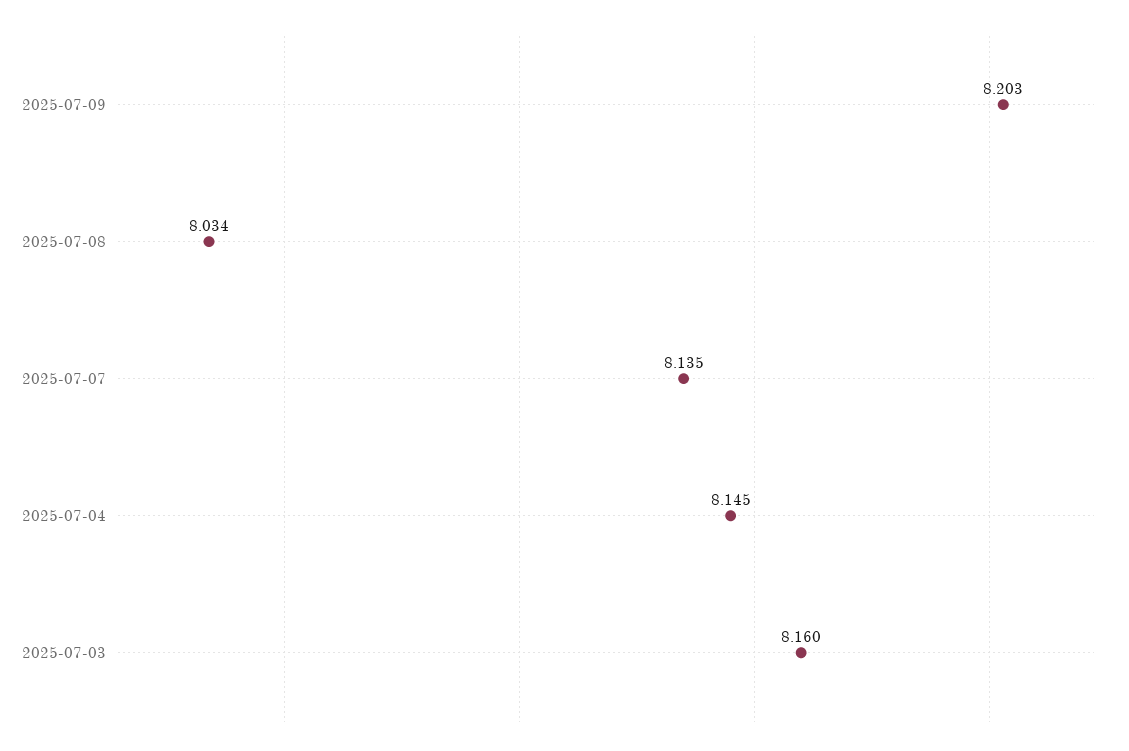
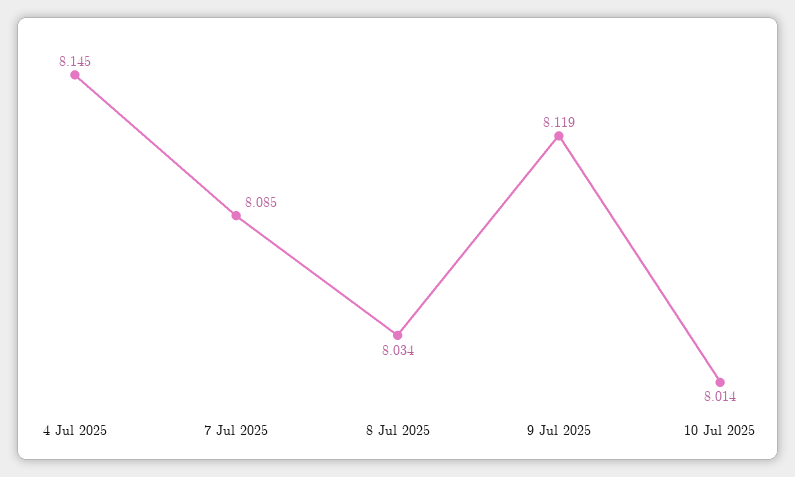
2025-07-09: 8.203 -> 8.119
2025-07-07: 8.135 -> 8.085
2025-07-03: 8.16 -> none
10 Jul 2025: none -> 8.014

